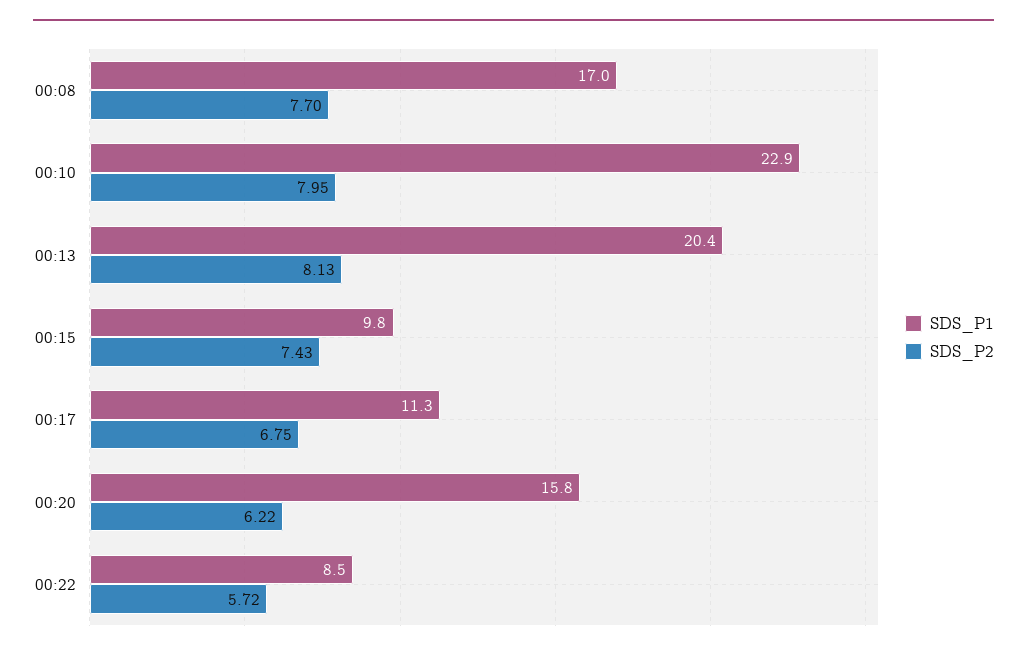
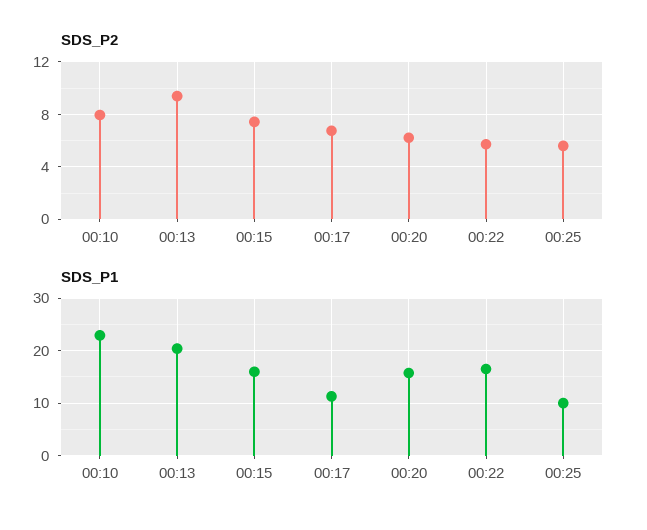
SDS_P1, 00:08: 17 -> none
SDS_P2, 00:08: 7.7 -> none
SDS_P2, 00:13: 8.13 -> 9.5
SDS_P1, 00:15: 9.8 -> 16
SDS_P1, 00:22: 8.5 -> 16
SDS_P2, 00:25: none -> 5.5
SDS_P1, 00:25: none -> 10

